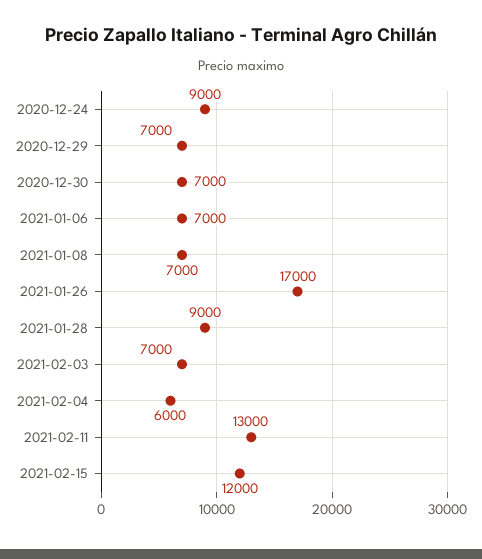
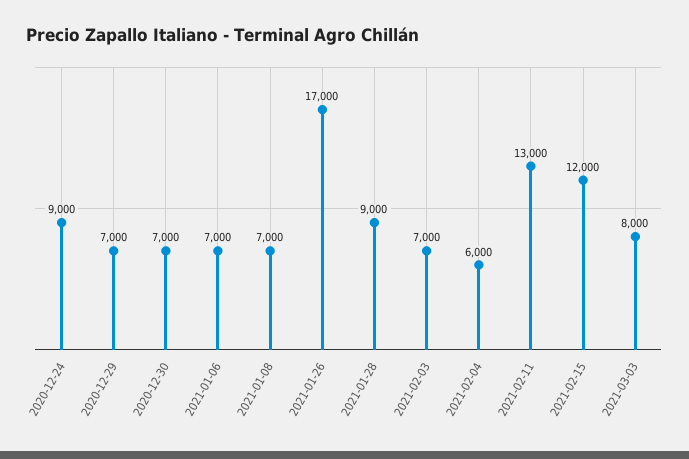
2021-03-03: none -> 8000

